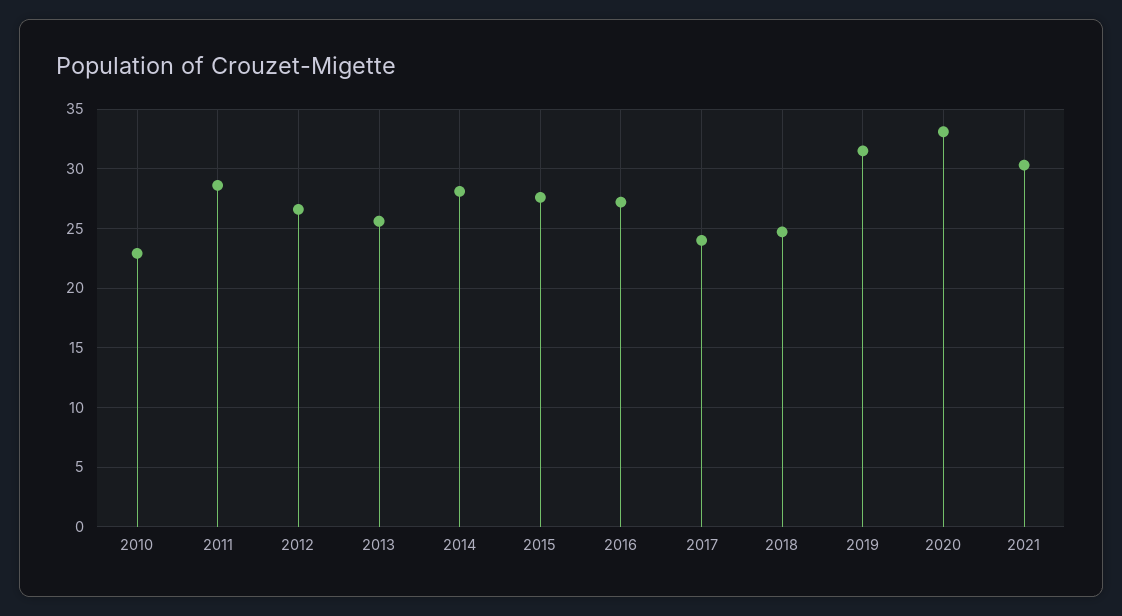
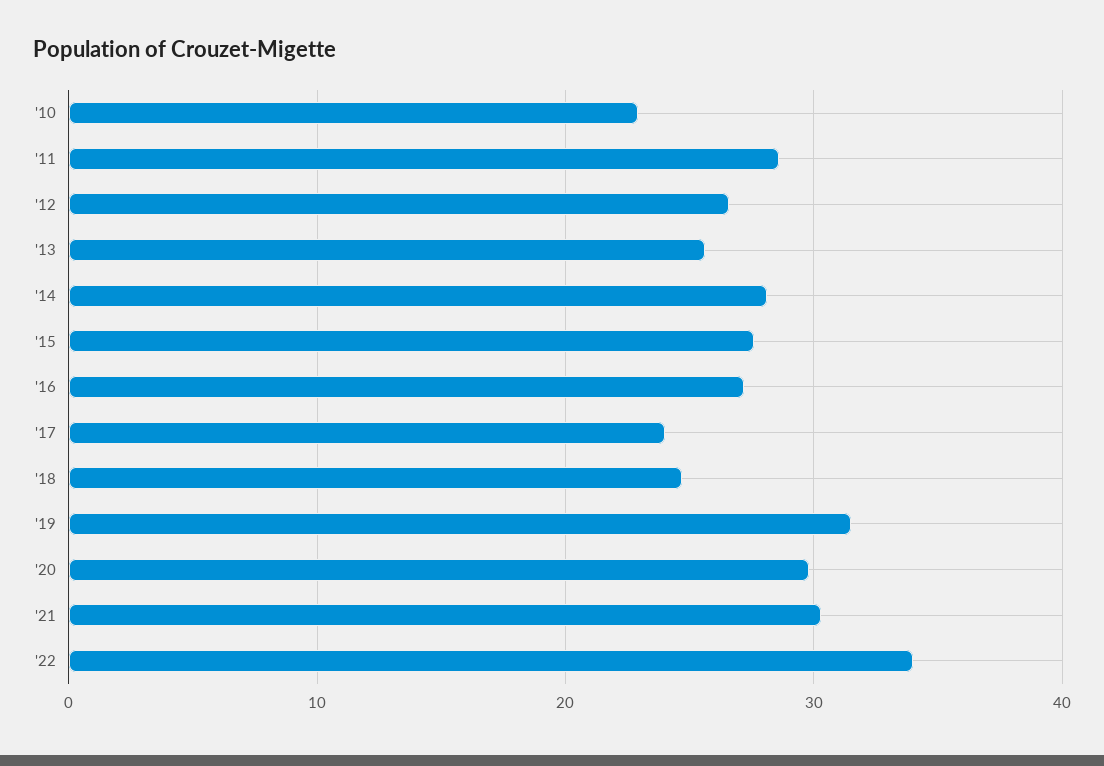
2020: 33 -> 30
'22: none -> 34

